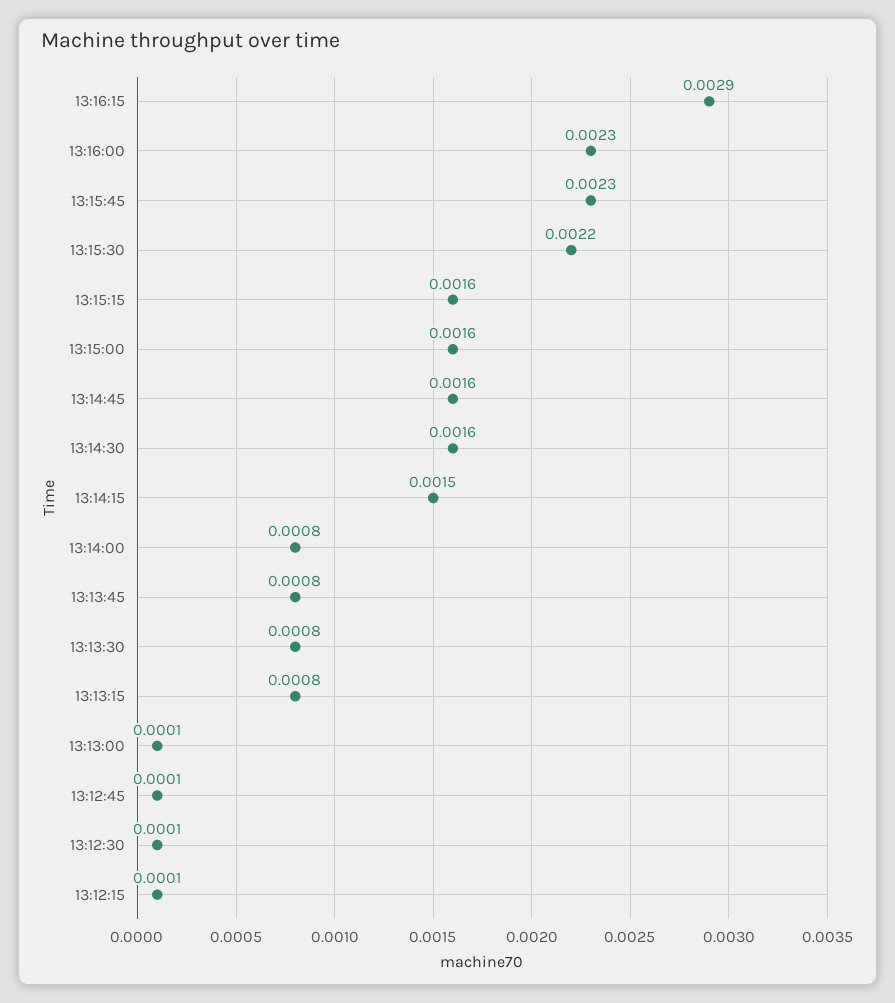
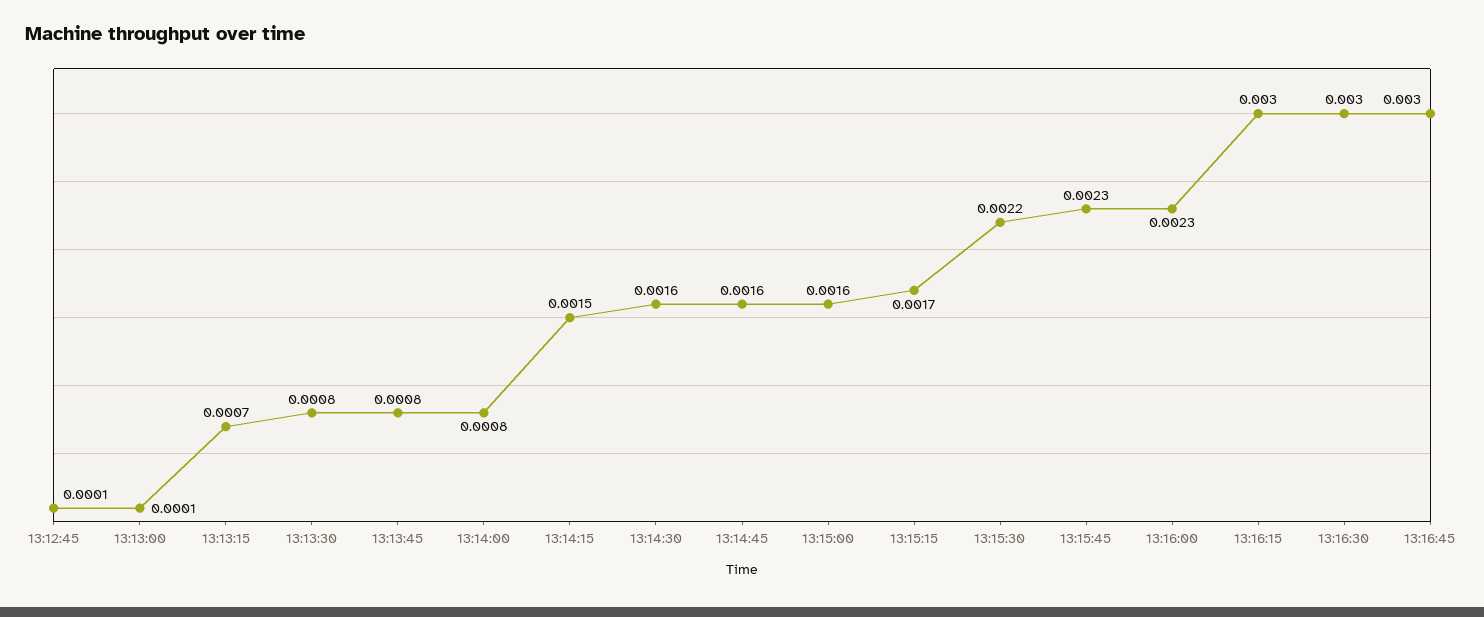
13:16:15: 0.0029 -> 0.003
13:15:15: 0.0016 -> 0.0017
13:13:15: 0.0008 -> 0.0007
13:12:30: 0.0001 -> none
13:12:15: 0.0001 -> none
13:16:30: none -> 0.003
13:16:45: none -> 0.003

